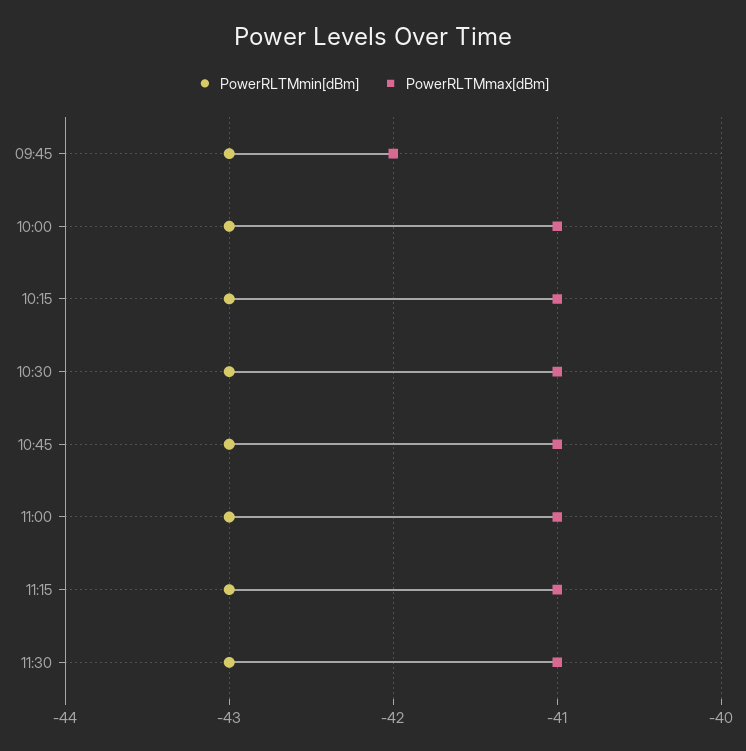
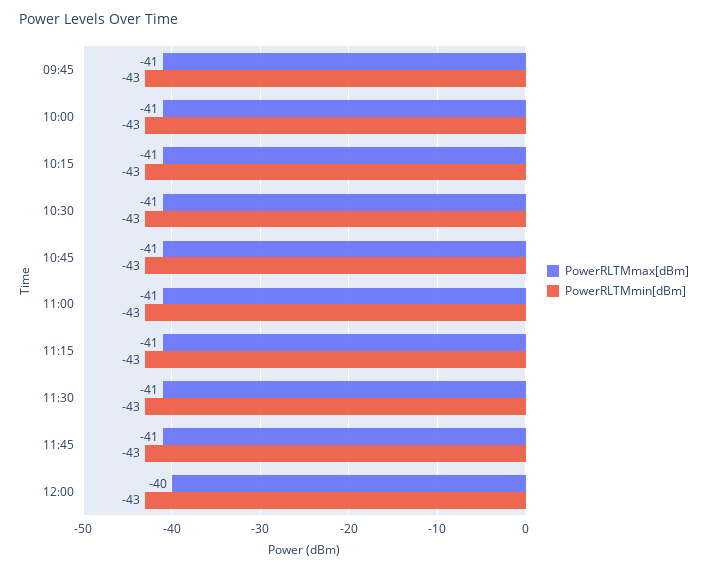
PowerRLTMmax[dBm], 09:45: -42 -> -41
PowerRLTMmax[dBm], 11:45: none -> -41
PowerRLTMmin[dBm], 11:45: none -> -43
PowerRLTMmax[dBm], 12:00: none -> -40
PowerRLTMmin[dBm], 12:00: none -> -43

